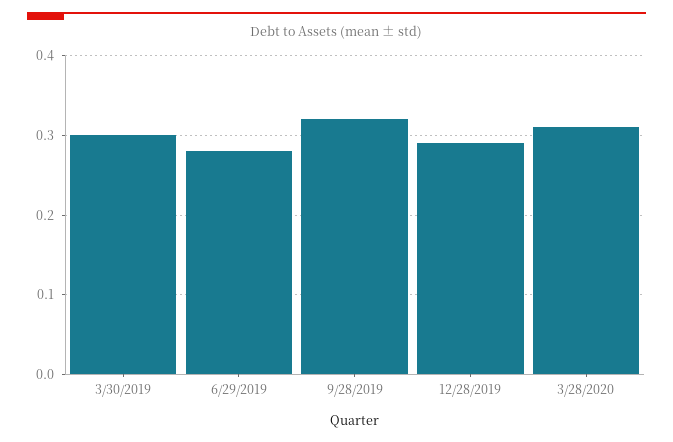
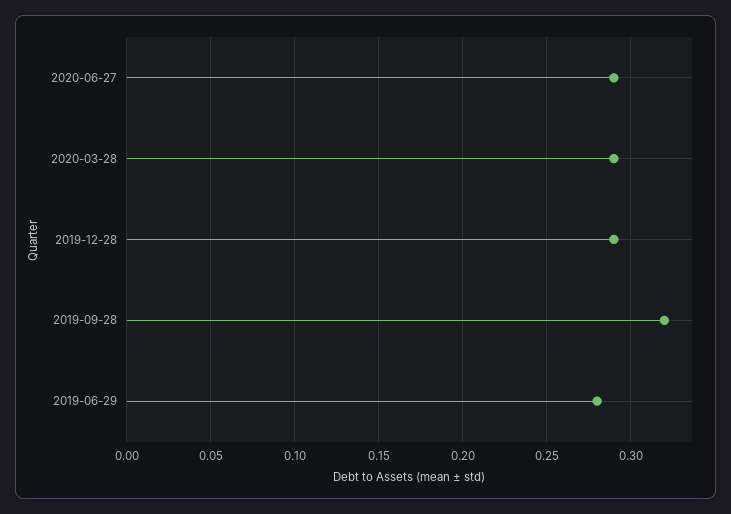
3/30/2019: 0.3 -> none
3/28/2020: 0.31 -> 0.29
2020-06-27: none -> 0.29

